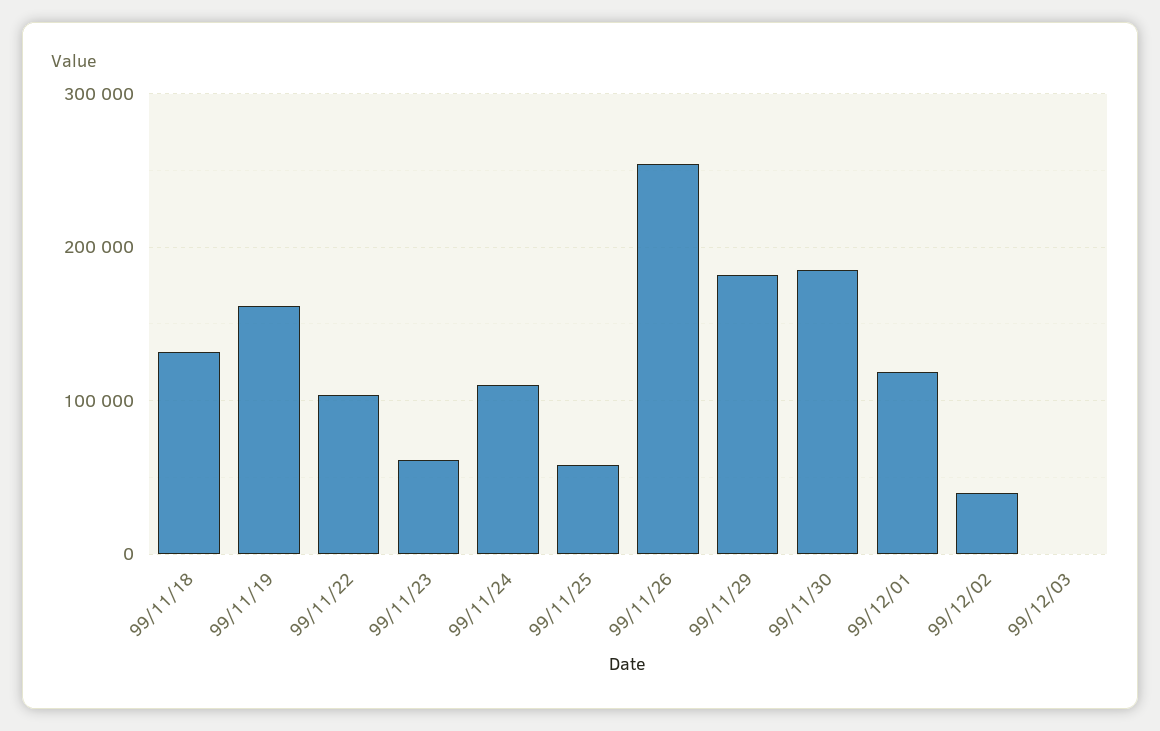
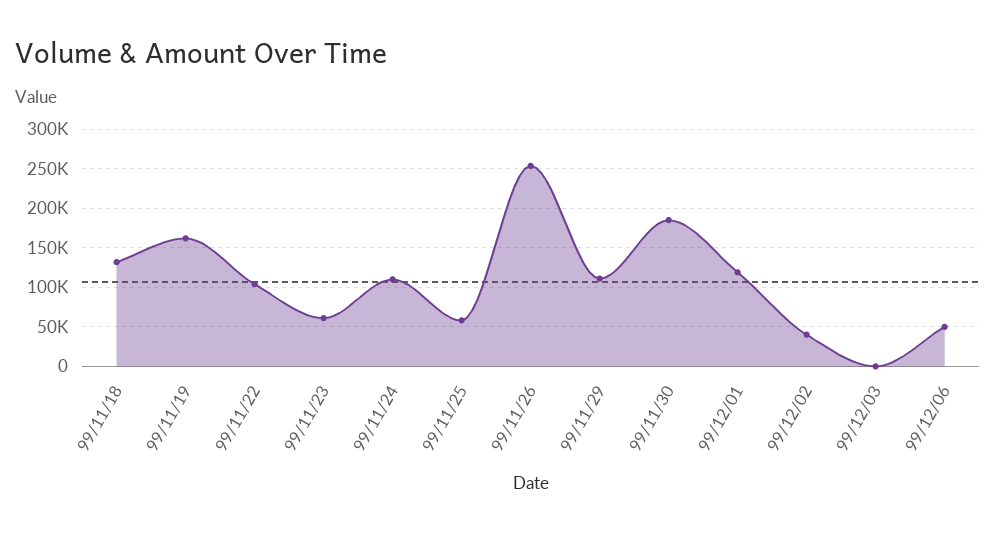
99/11/29: 180000 -> 110000
99/12/06: none -> 50000

